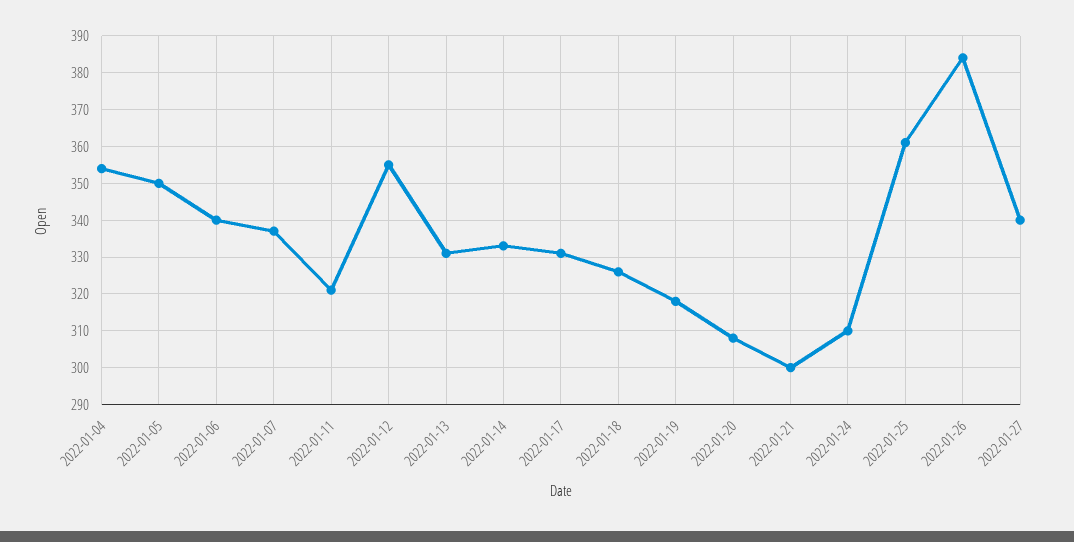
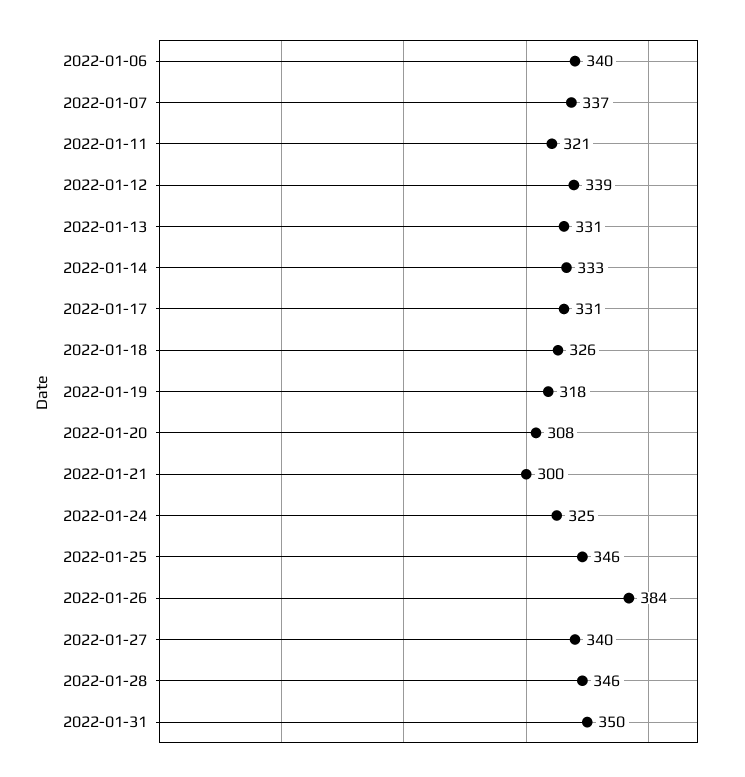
2022-01-04: 355 -> none
2022-01-05: 350 -> none
2022-01-12: 355 -> 339
2022-01-24: 310 -> 325
2022-01-25: 360 -> 346
2022-01-28: none -> 346
2022-01-31: none -> 350

